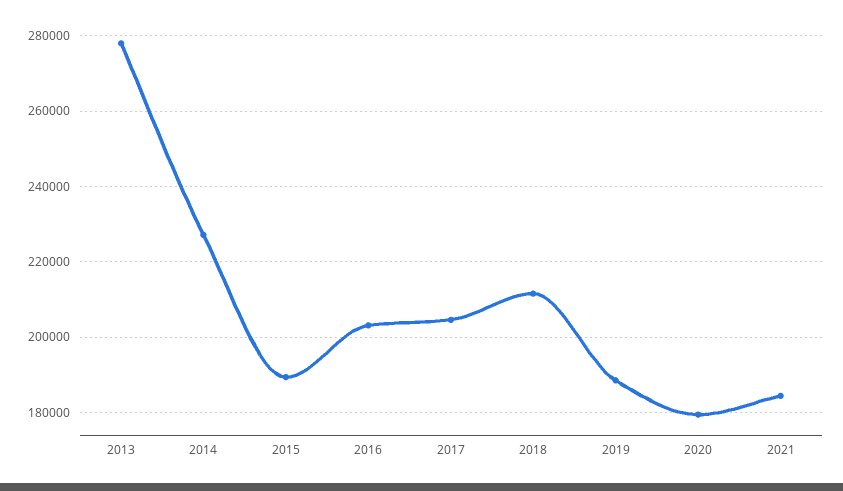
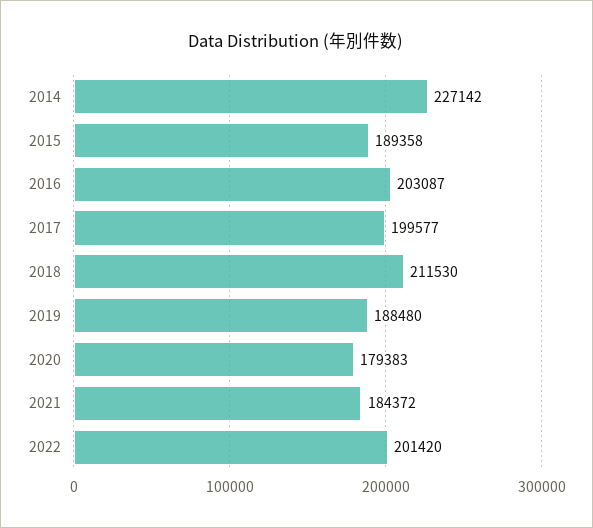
2013: 278000 -> none
2017: 204000 -> 199577
2022: none -> 201420

